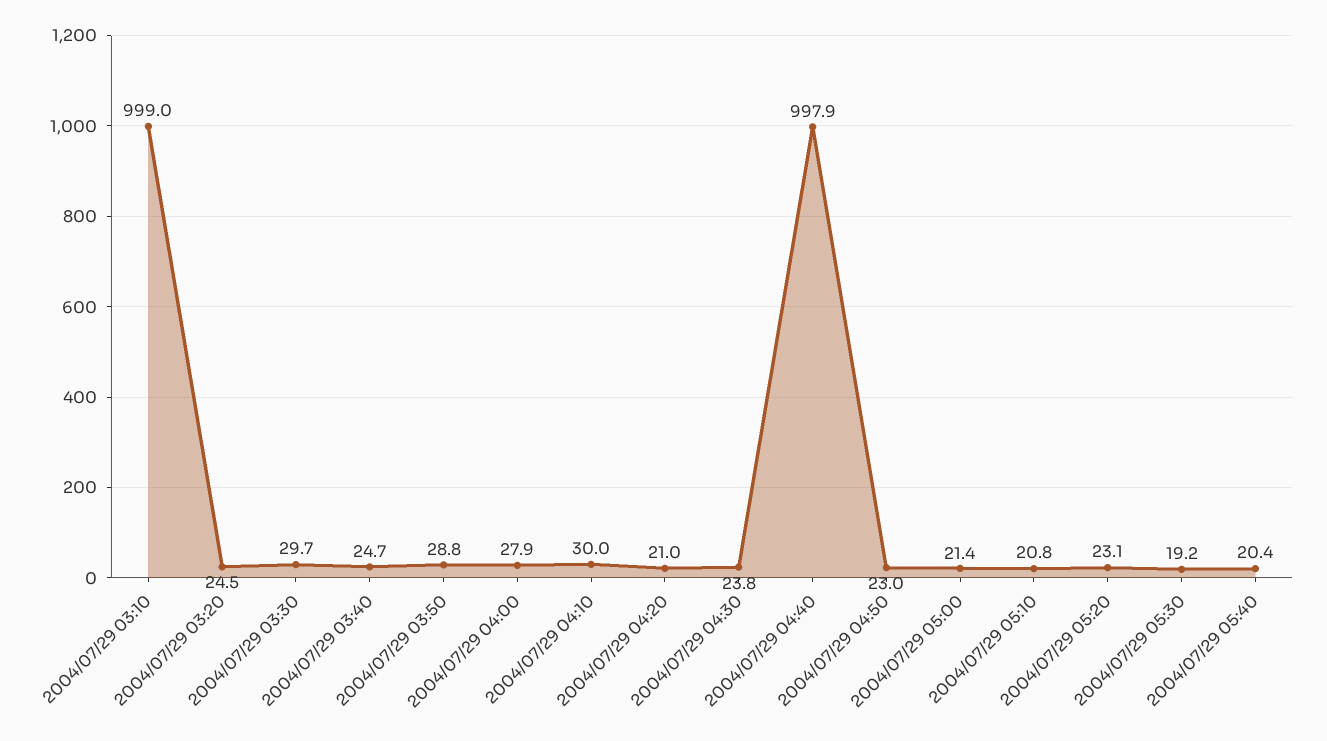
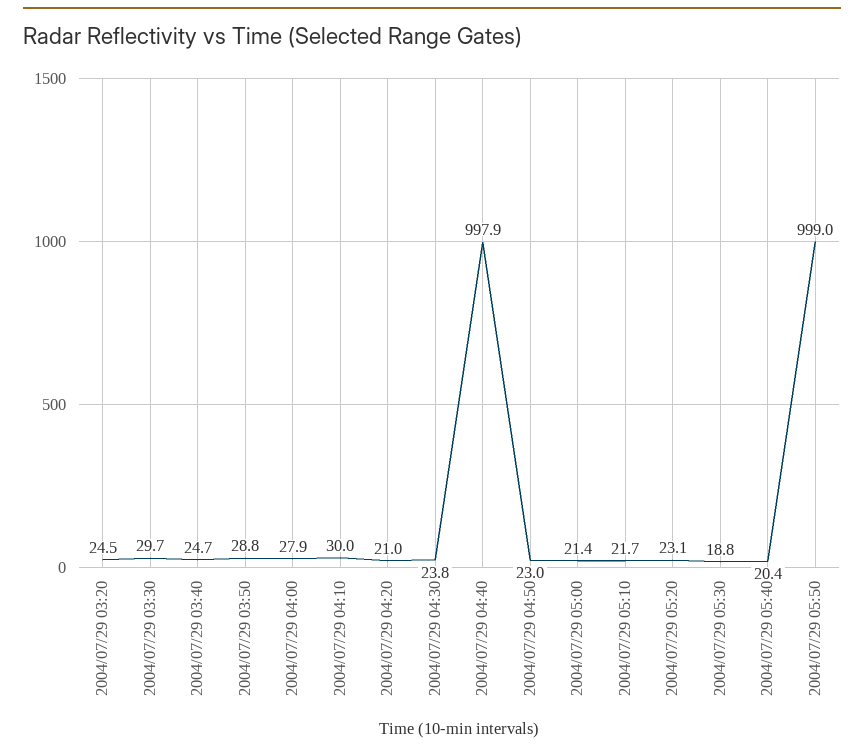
2004/07/29 03:10: 999 -> none
2004/07/29 05:10: 20.8 -> 21.7
2004/07/29 05:30: 19.2 -> 18.8
2004/07/29 05:50: none -> 999

